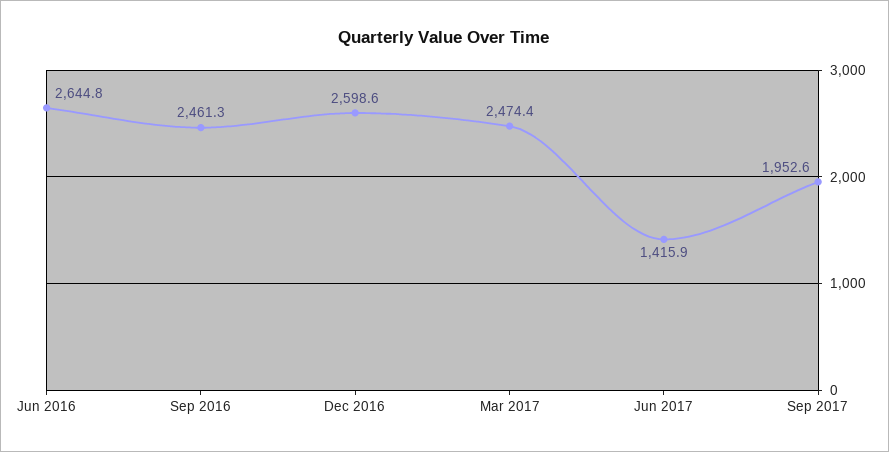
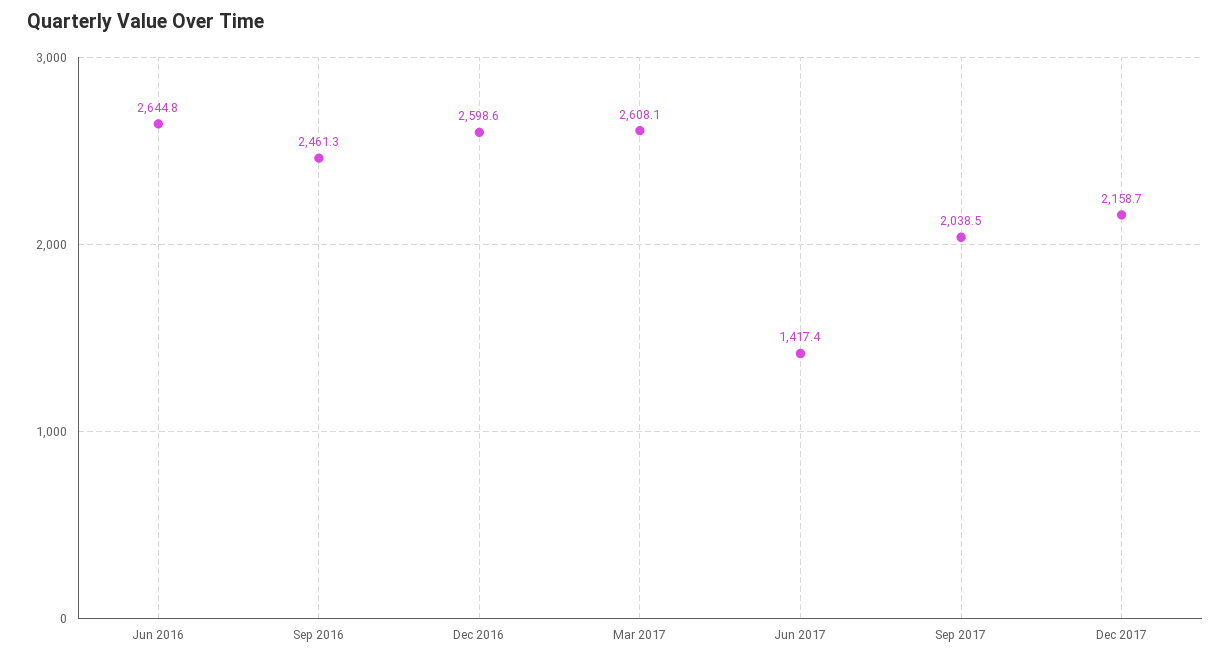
Mar 2017: 2474.4 -> 2608.1
Jun 2017: 1415.9 -> 1417.4
Sep 2017: 1952.6 -> 2038.5
Dec 2017: none -> 2158.7

